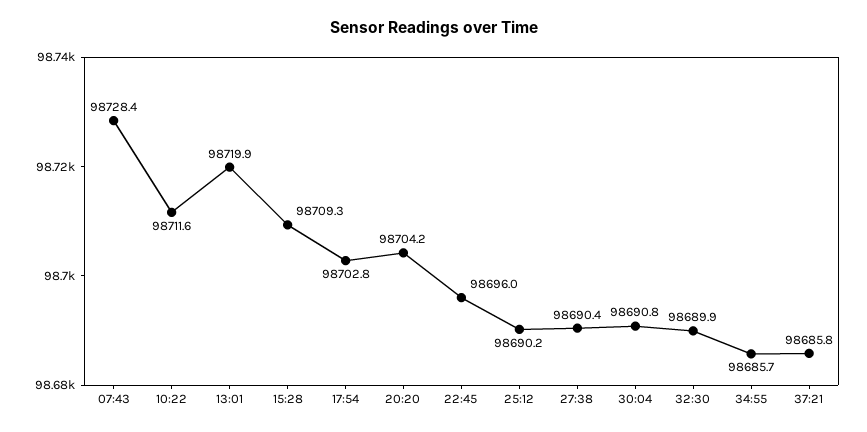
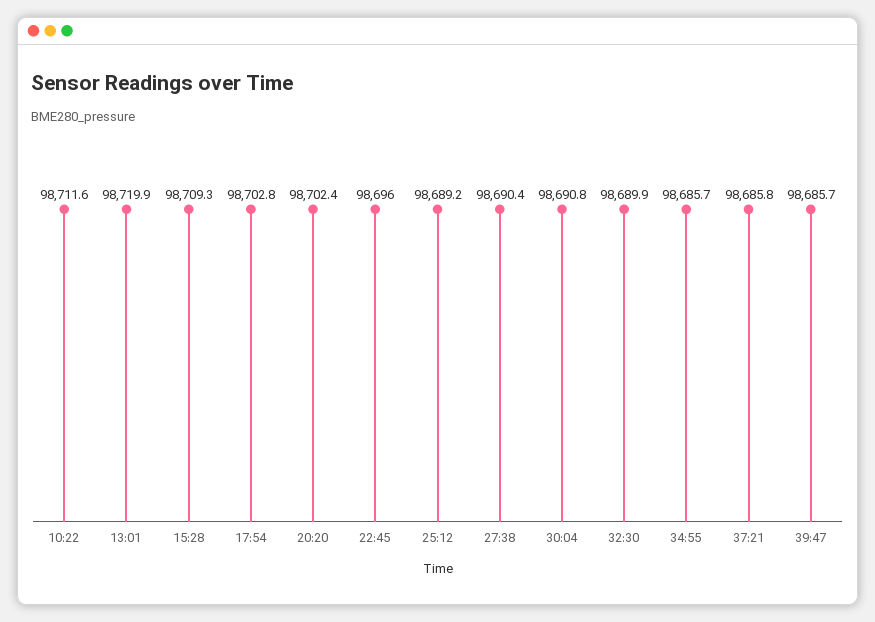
07:43: 98728.4 -> none
20:20: 98704.2 -> 98702.4
25:12: 98690.2 -> 98689.2
39:47: none -> 98685.7

